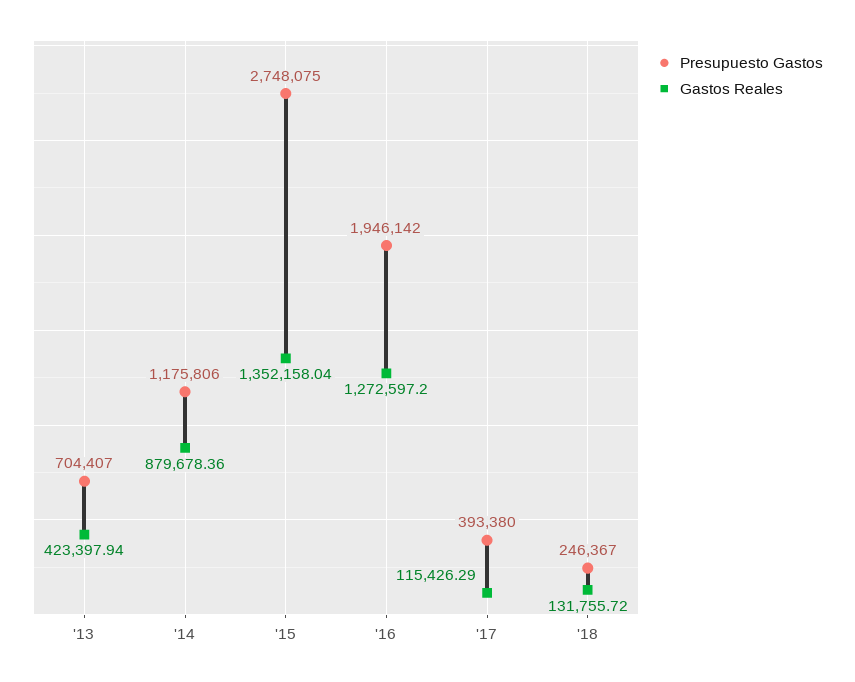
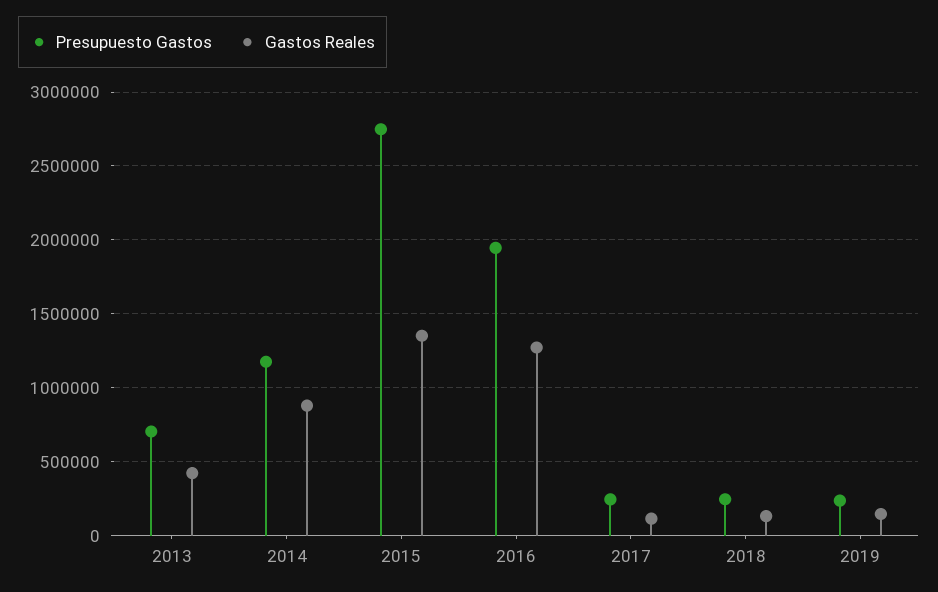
Presupuesto Gastos, '17: 393380 -> 250000
Presupuesto Gastos, 2019: none -> 250000
Gastos Reales, 2019: none -> 150000

